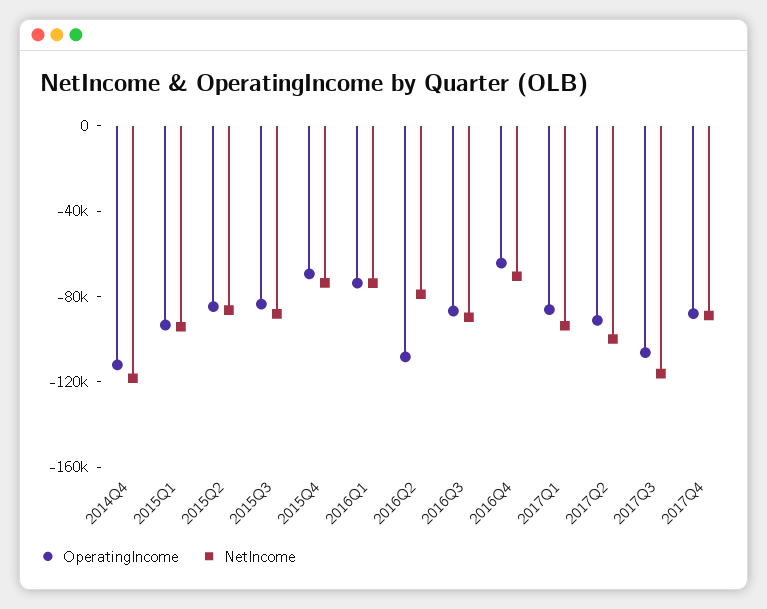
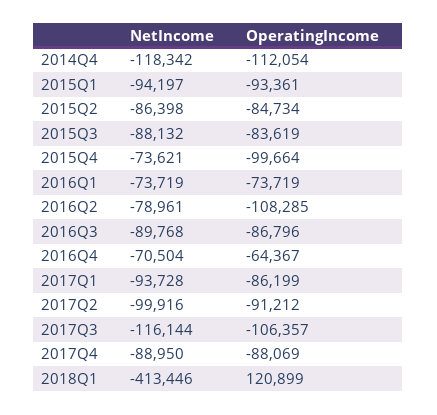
OperatingIncome, 2015Q4: -70000 -> -99664
NetIncome, 2018Q1: none -> -413446
OperatingIncome, 2018Q1: none -> 120899

